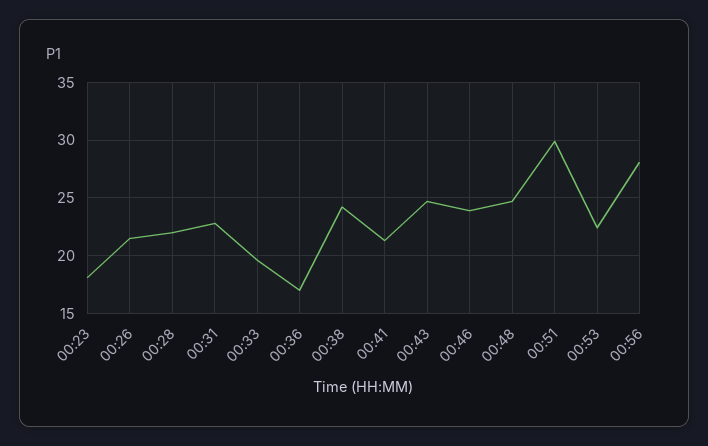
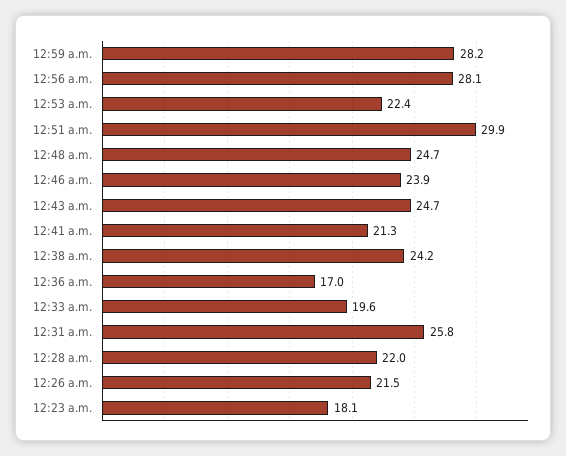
00:31: 23 -> 25.8
12:59 a.m.: none -> 28.2

